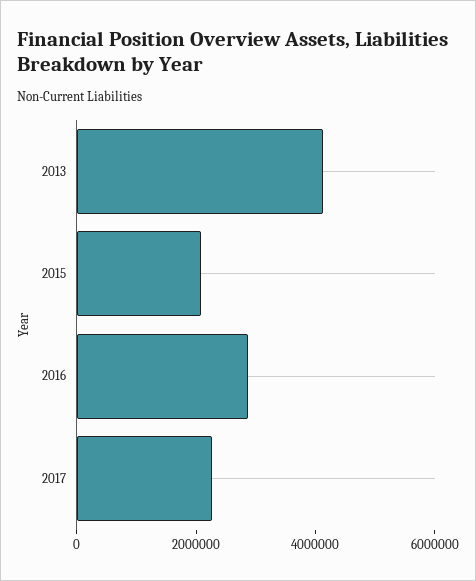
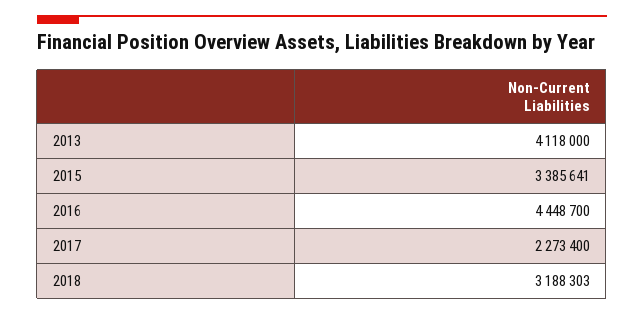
2015: 2000000 -> 3385641
2016: 3000000 -> 4448700
2018: none -> 3188303

